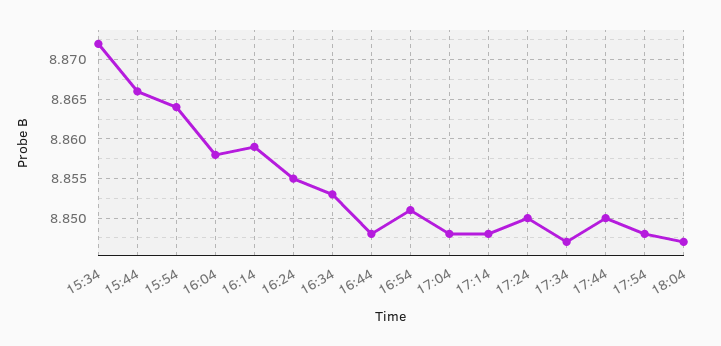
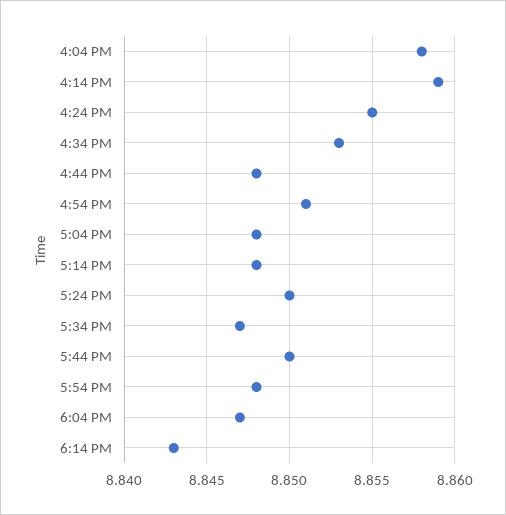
15:34: 8.872 -> none
15:44: 8.866 -> none
15:54: 8.864 -> none
6:14 PM: none -> 8.843

